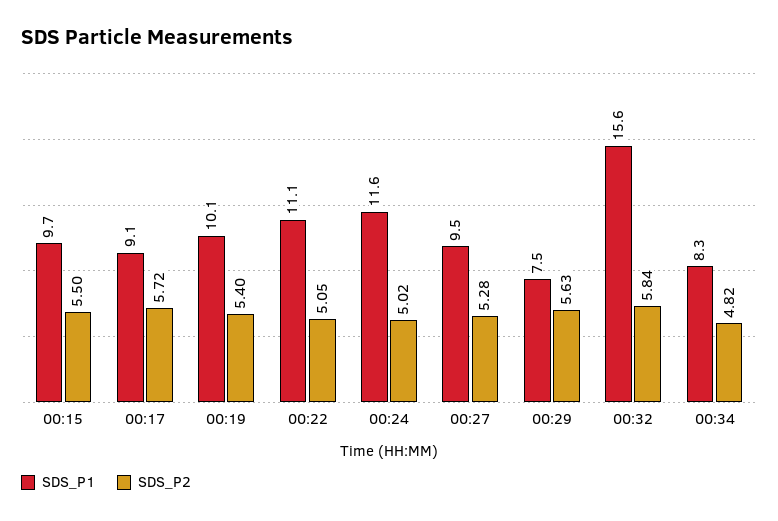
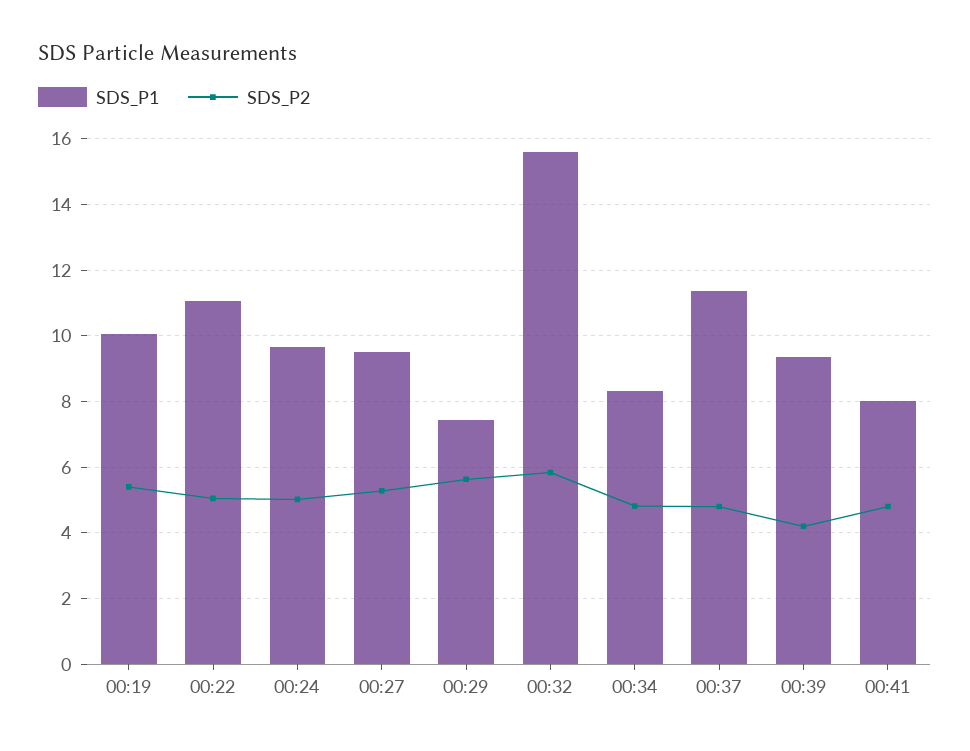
SDS_P1, 00:15: 9.7 -> none
SDS_P2, 00:15: 5.5 -> none
SDS_P1, 00:17: 9.1 -> none
SDS_P2, 00:17: 5.72 -> none
SDS_P1, 00:24: 11.6 -> 9.6
SDS_P1, 00:37: none -> 11.4
SDS_P2, 00:37: none -> 4.8
SDS_P1, 00:39: none -> 9.4
SDS_P2, 00:39: none -> 4.2
SDS_P1, 00:41: none -> 8
SDS_P2, 00:41: none -> 4.8

